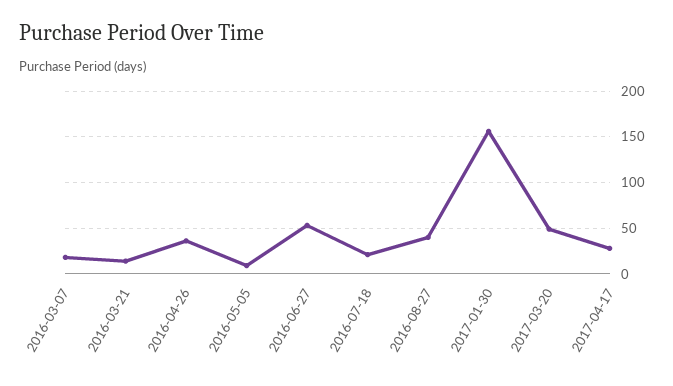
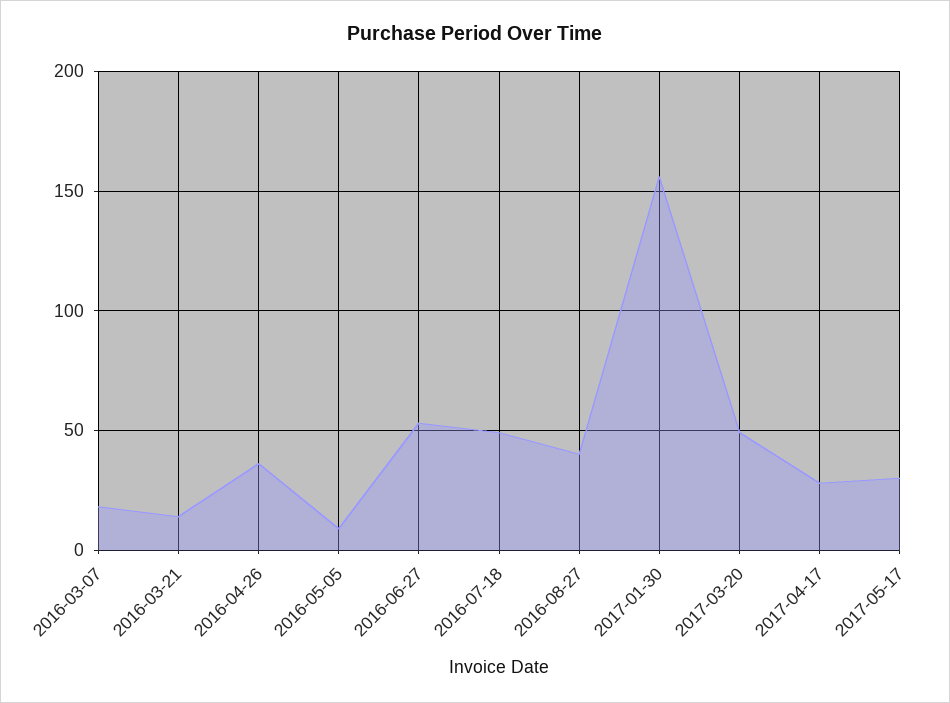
2016-07-18: 20 -> 50
2017-05-17: none -> 30

